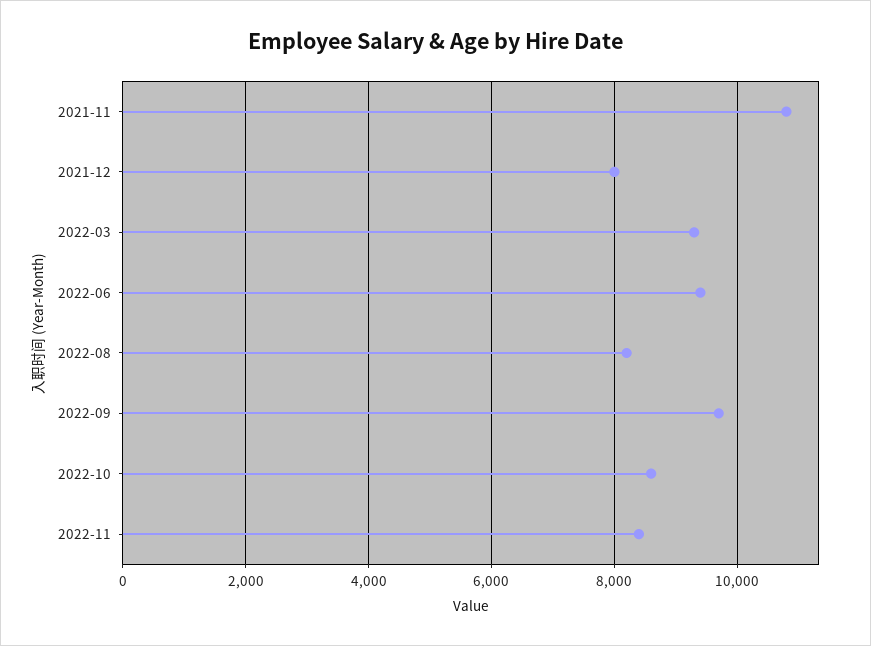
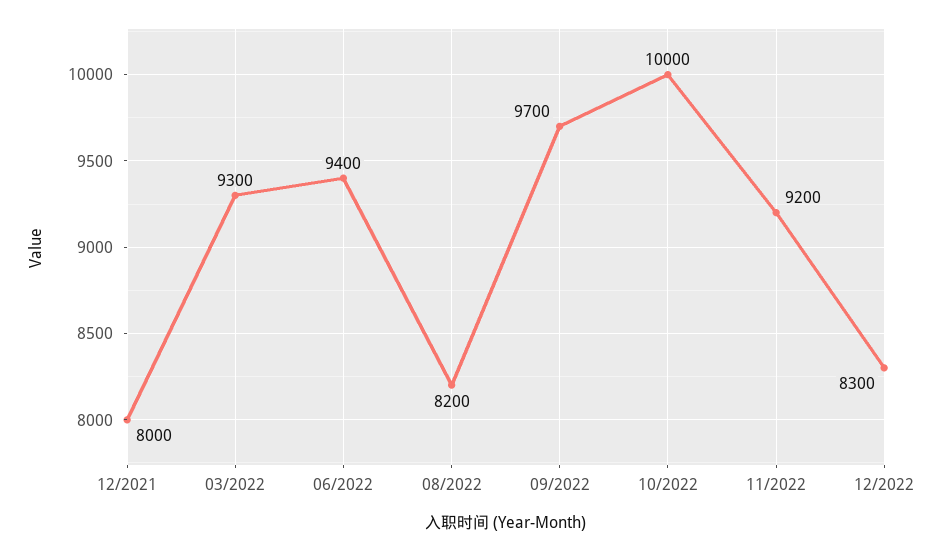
2021-11: 10800 -> none
2022-10: 8600 -> 10000
2022-11: 8400 -> 9200
12/2022: none -> 8300

